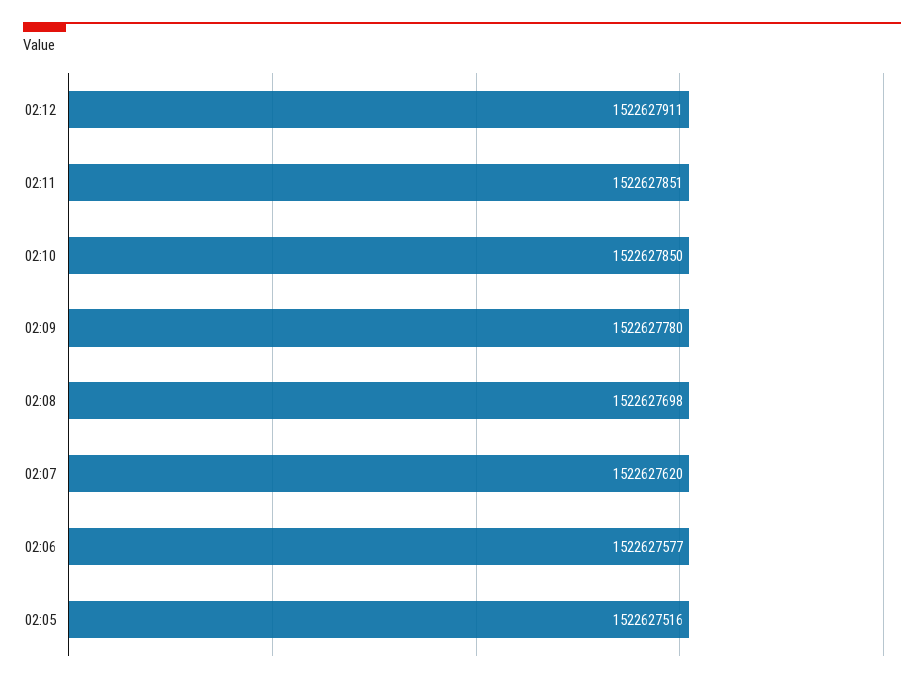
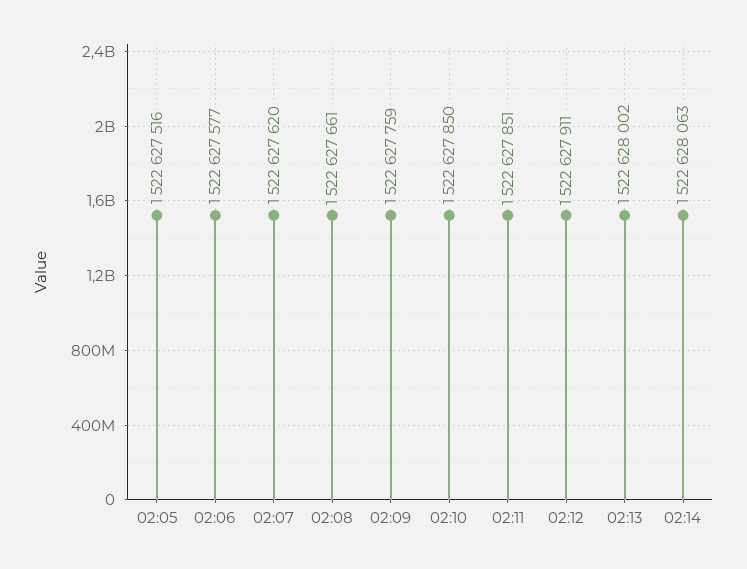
02:09: 1522627780 -> 1522627759
02:08: 1522627698 -> 1522627661
02:13: none -> 1522628002
02:14: none -> 1522628063

